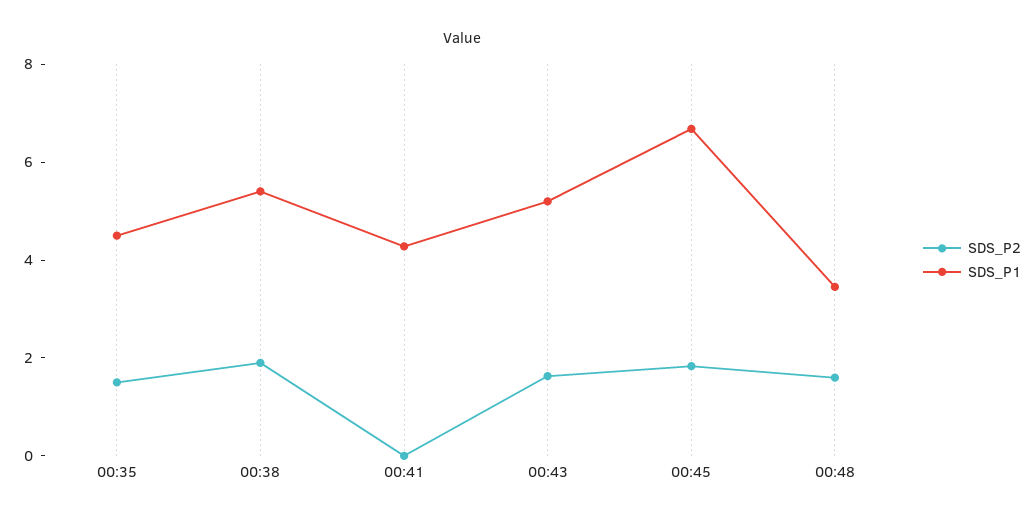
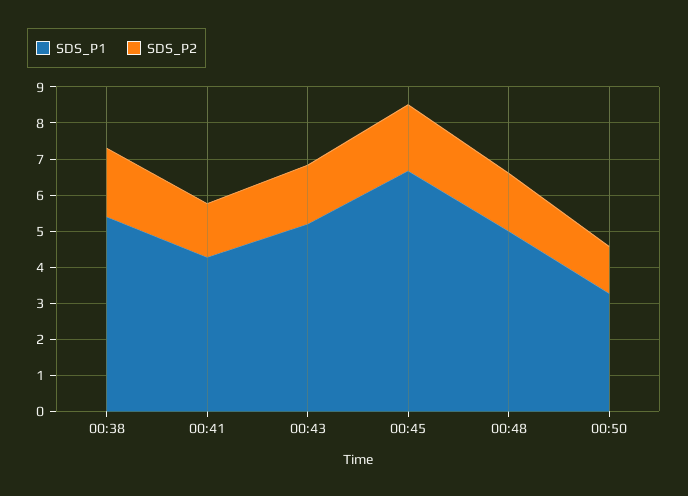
SDS_P2, 00:35: 1.5 -> none
SDS_P1, 00:35: 4.5 -> none
SDS_P2, 00:41: 0 -> 1.5
SDS_P1, 00:48: 3.5 -> 5
SDS_P1, 00:50: none -> 3.25
SDS_P2, 00:50: none -> 1.25

